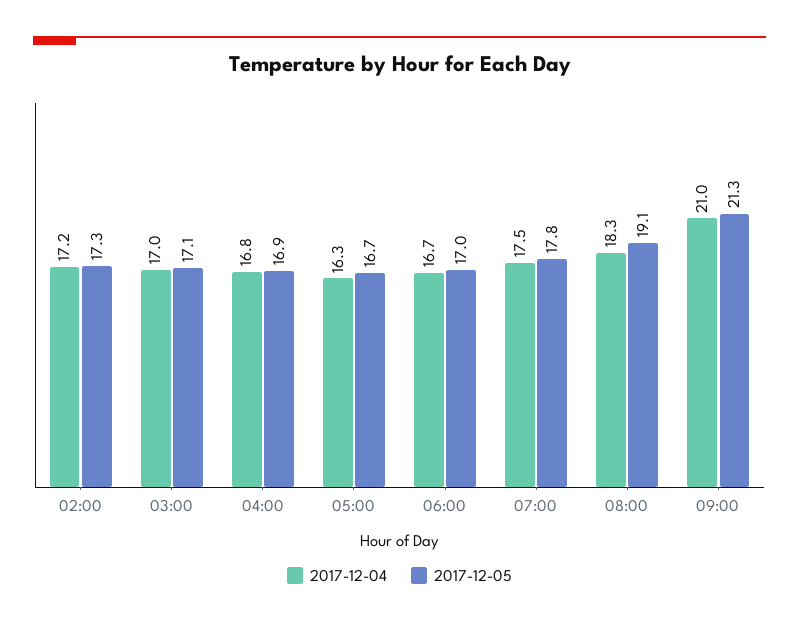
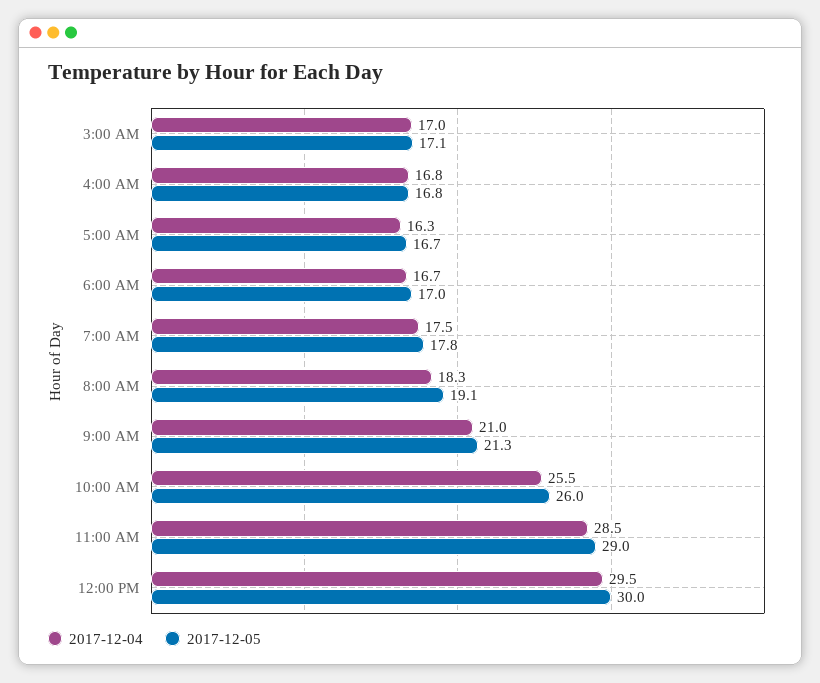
2017-12-04, 02:00: 17.2 -> none
2017-12-05, 02:00: 17.3 -> none
2017-12-05, 04:00: 16.9 -> 16.8
2017-12-04, 10:00 AM: none -> 25.5
2017-12-05, 10:00 AM: none -> 26
2017-12-04, 11:00 AM: none -> 28.5
2017-12-05, 11:00 AM: none -> 29
2017-12-04, 12:00 PM: none -> 29.5
2017-12-05, 12:00 PM: none -> 30

